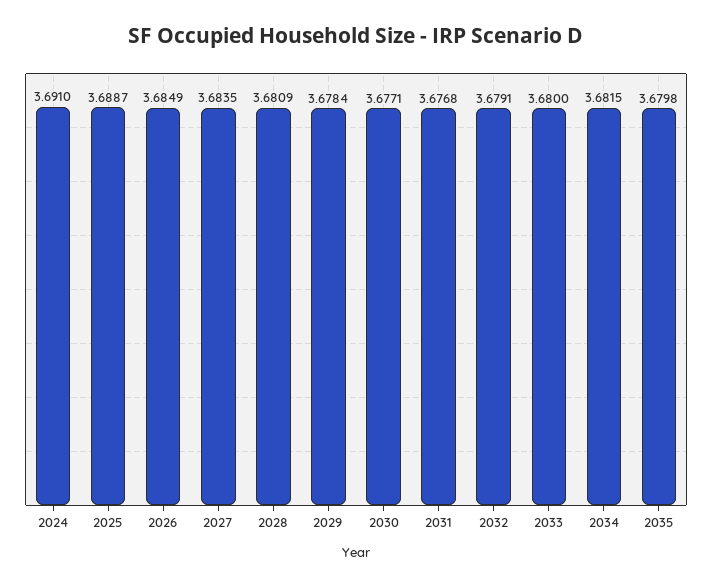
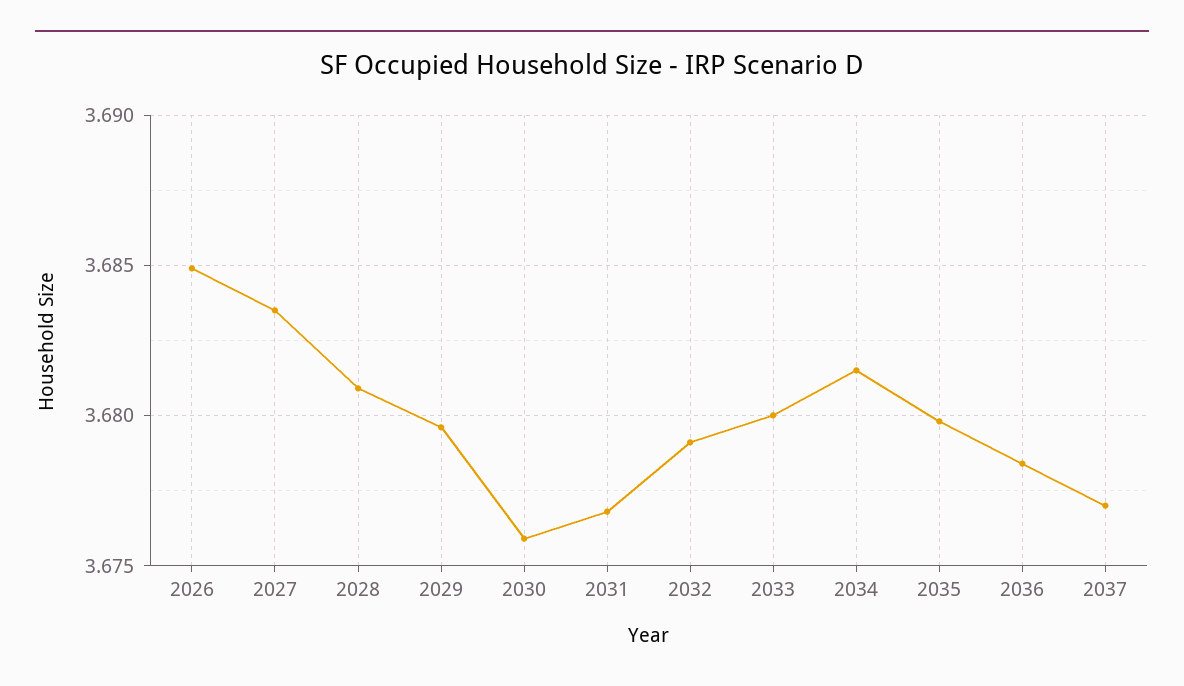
2024: 3.691 -> none
2025: 3.6887 -> none
2029: 3.6784 -> 3.6795
2030: 3.6771 -> 3.676
2036: none -> 3.6785
2037: none -> 3.677

